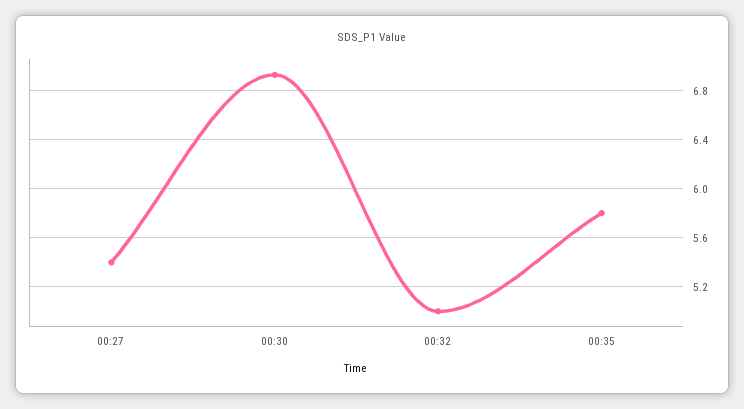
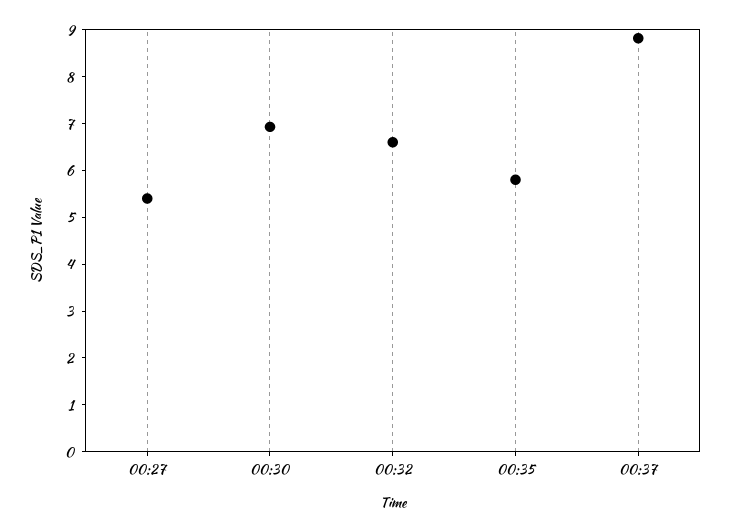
00:32: 5 -> 6.6
00:37: none -> 8.8

